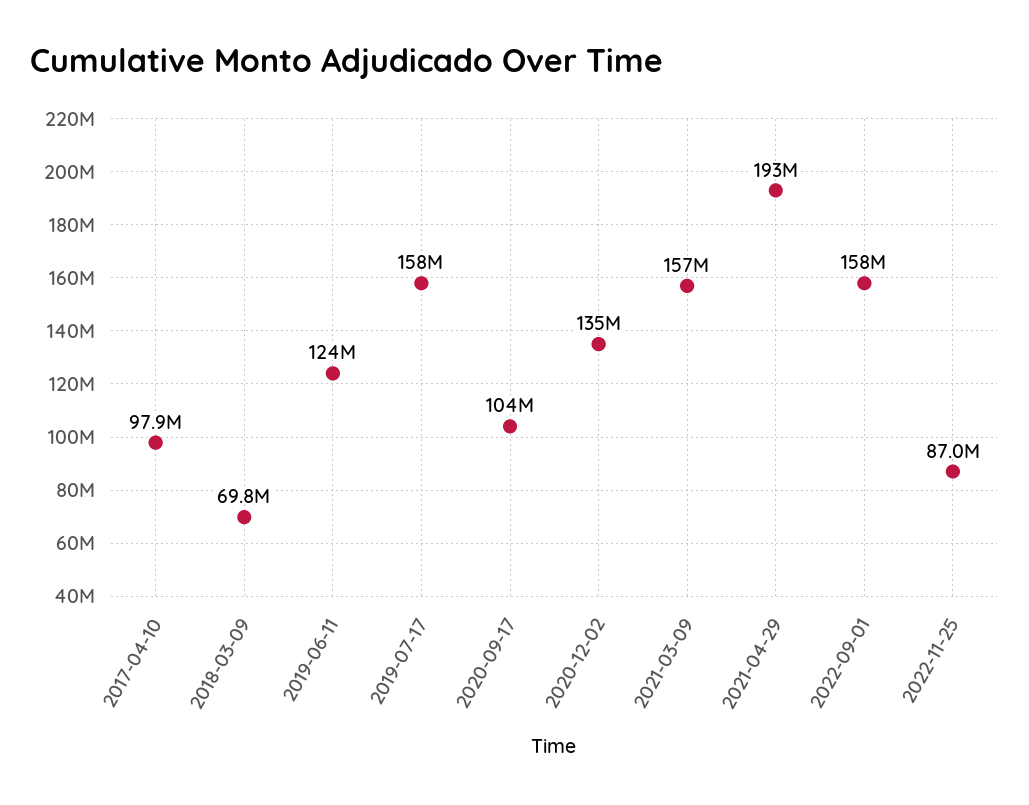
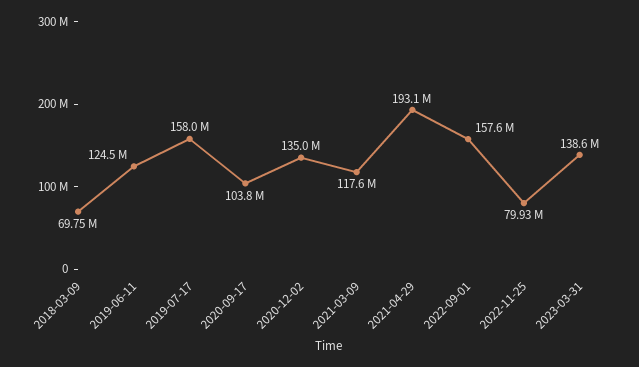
2017-04-10: 97900000 -> none
2021-03-09: 157000000 -> 117600000
2022-11-25: 87000000 -> 79930000
2023-03-31: none -> 138600000

